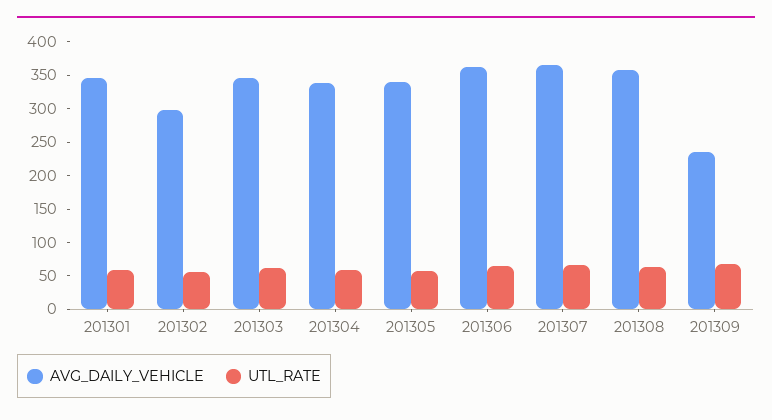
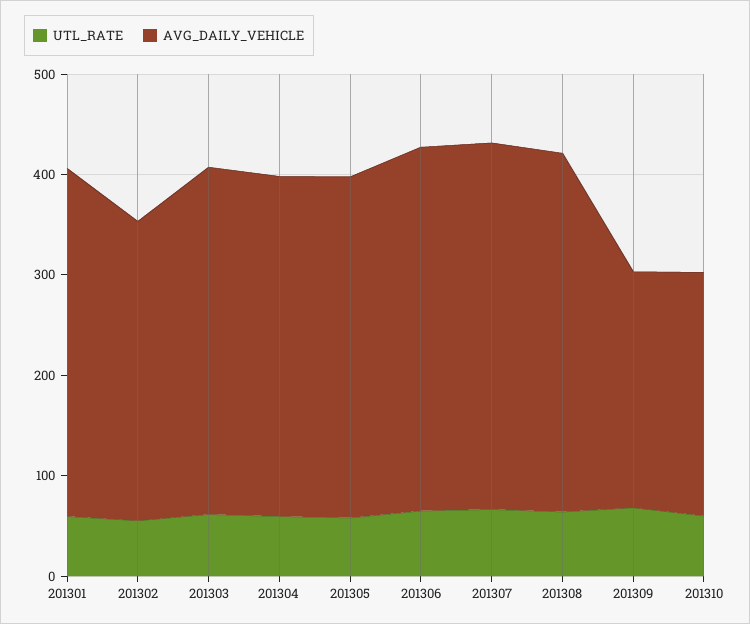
UTL_RATE, 201310: none -> 60
AVG_DAILY_VEHICLE, 201310: none -> 240

